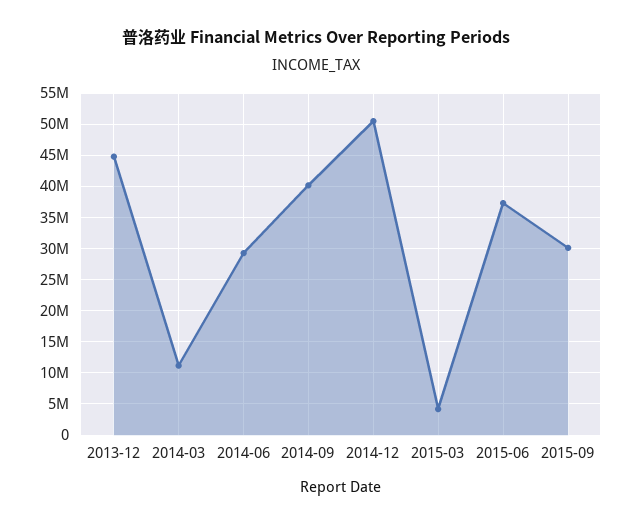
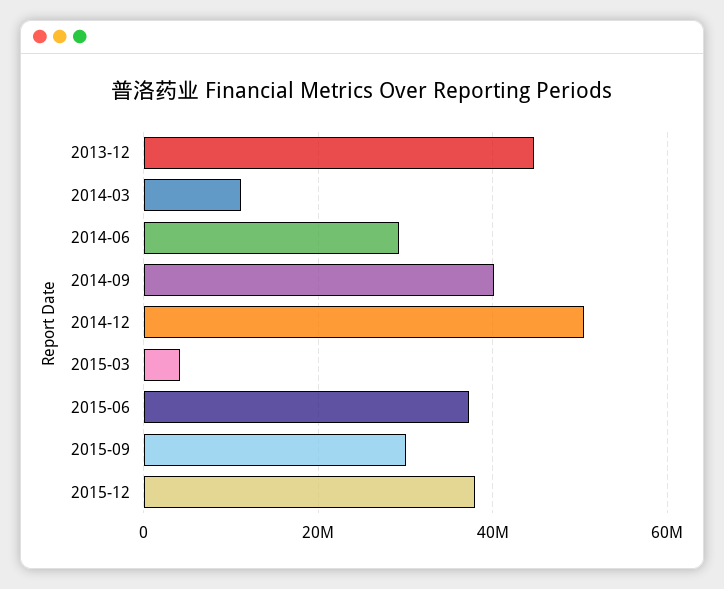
2015-12: none -> 38000000

